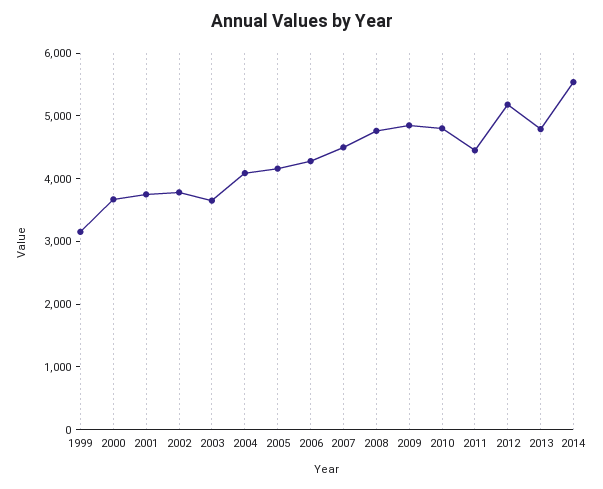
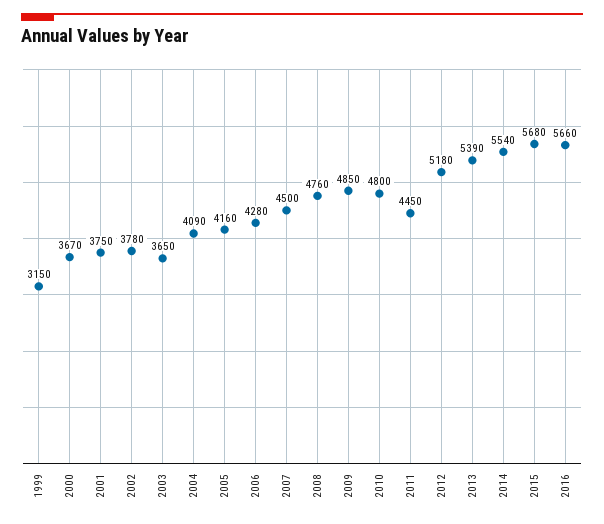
2013: 4800 -> 5390
2015: none -> 5680
2016: none -> 5660

